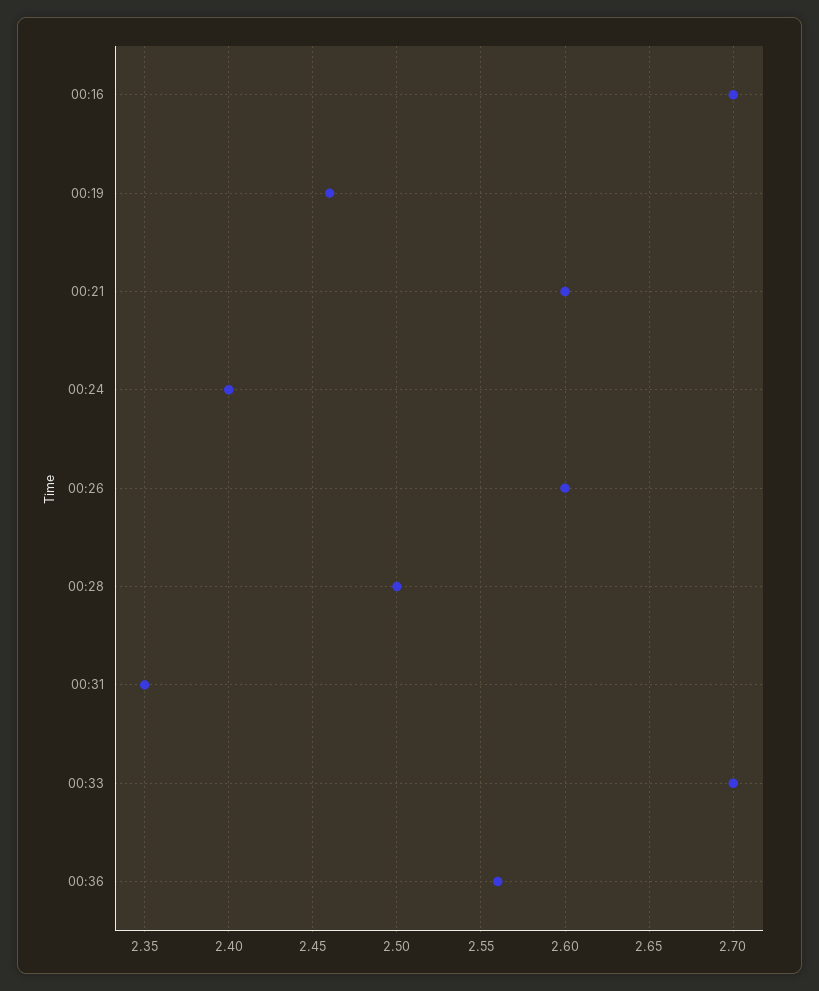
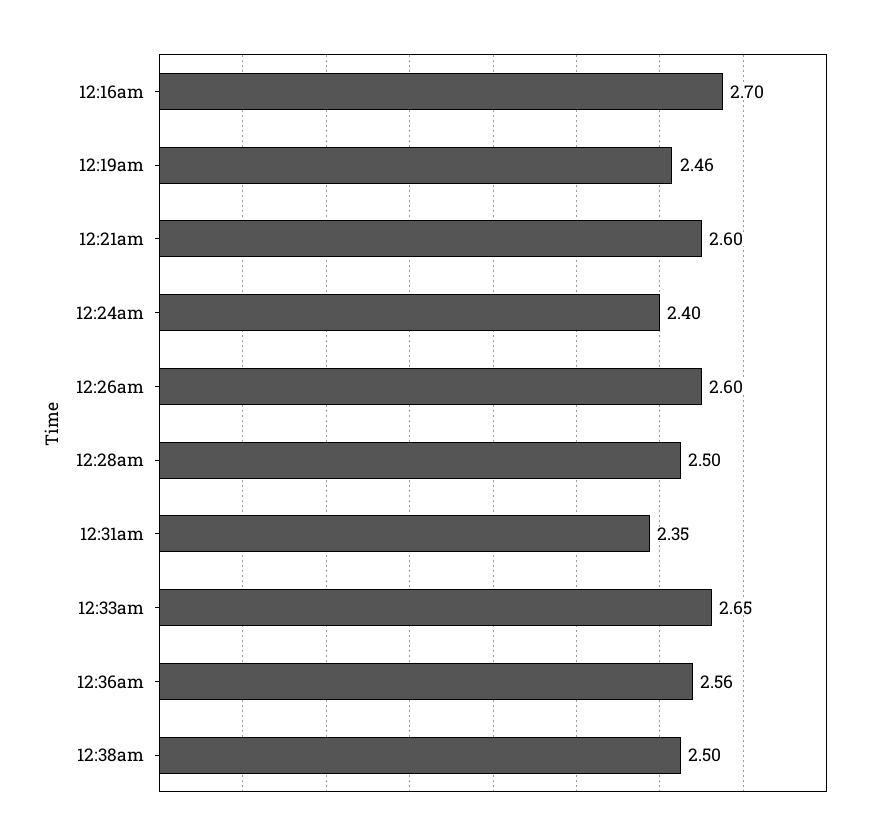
00:33: 2.7 -> 2.65
12:38am: none -> 2.5

